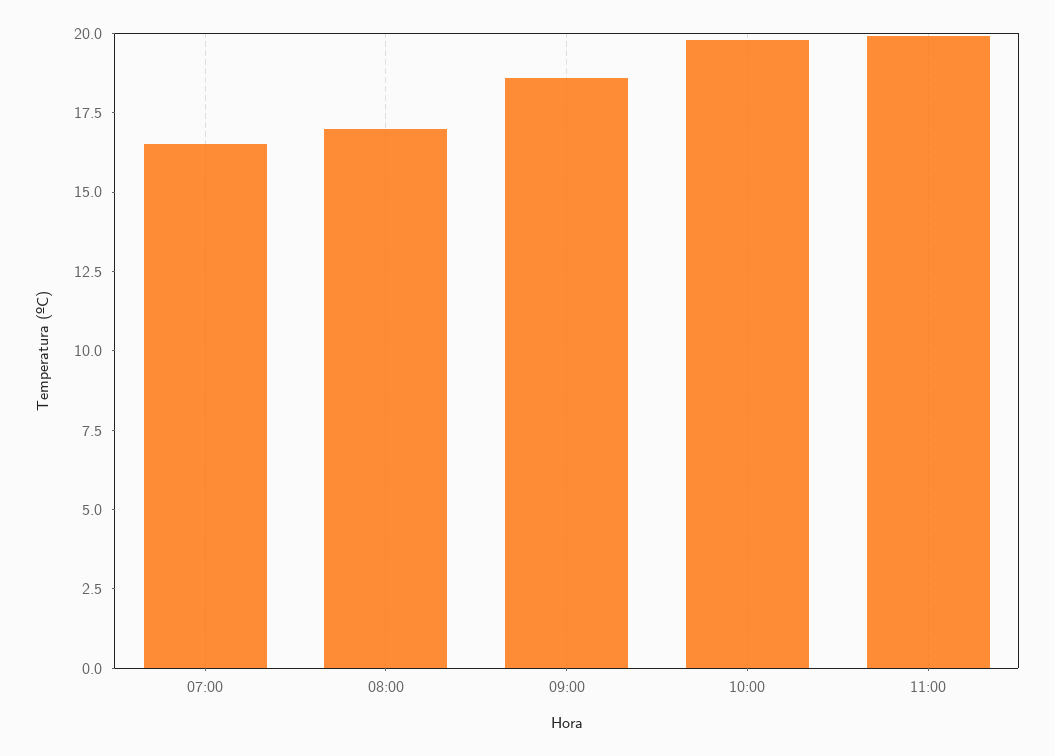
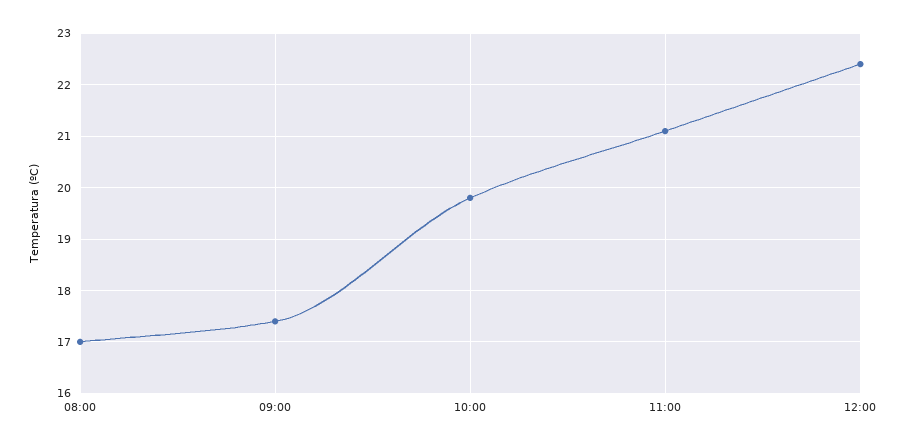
07:00: 16.5 -> none
09:00: 18.5 -> 17.5
11:00: 20 -> 21
12:00: none -> 22.5

